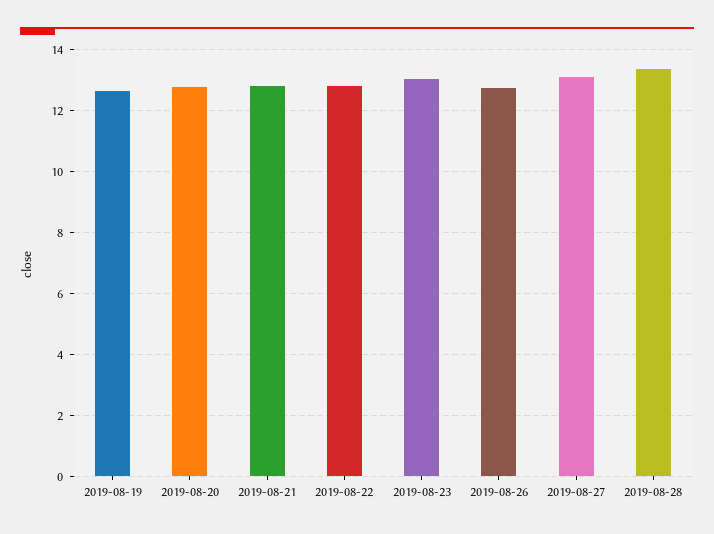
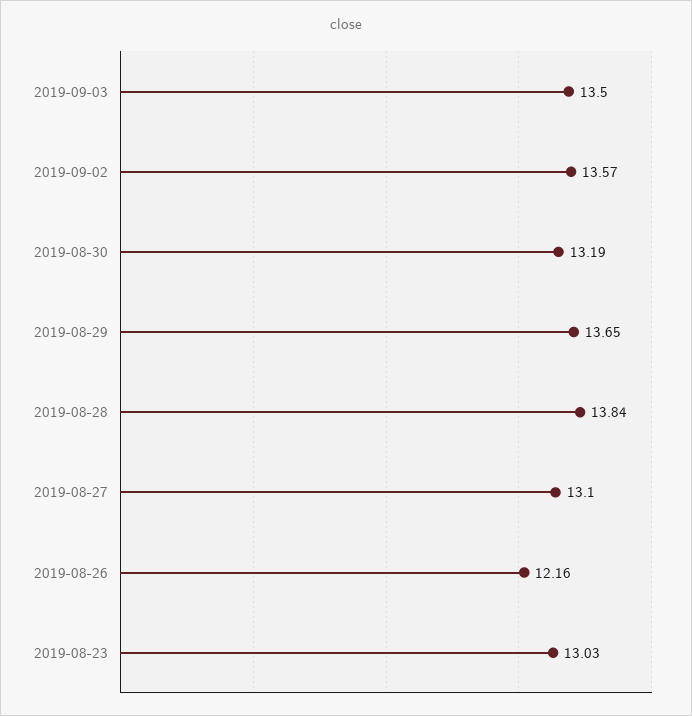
2019-08-19: 12.6 -> none
2019-08-20: 12.8 -> none
2019-08-21: 12.8 -> none
2019-08-22: 12.8 -> none
2019-08-26: 12.8 -> 12.16
2019-08-28: 13.4 -> 13.84
2019-09-03: none -> 13.5
2019-09-02: none -> 13.57
2019-08-30: none -> 13.19
2019-08-29: none -> 13.65

